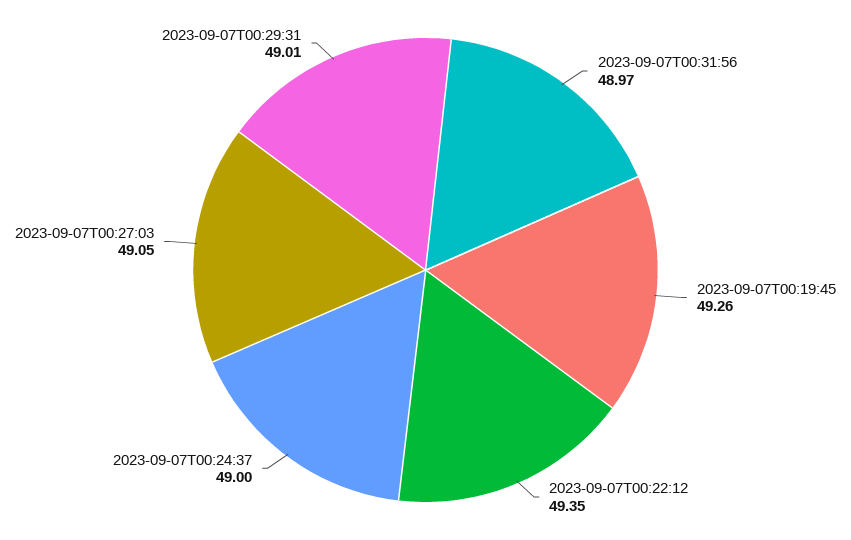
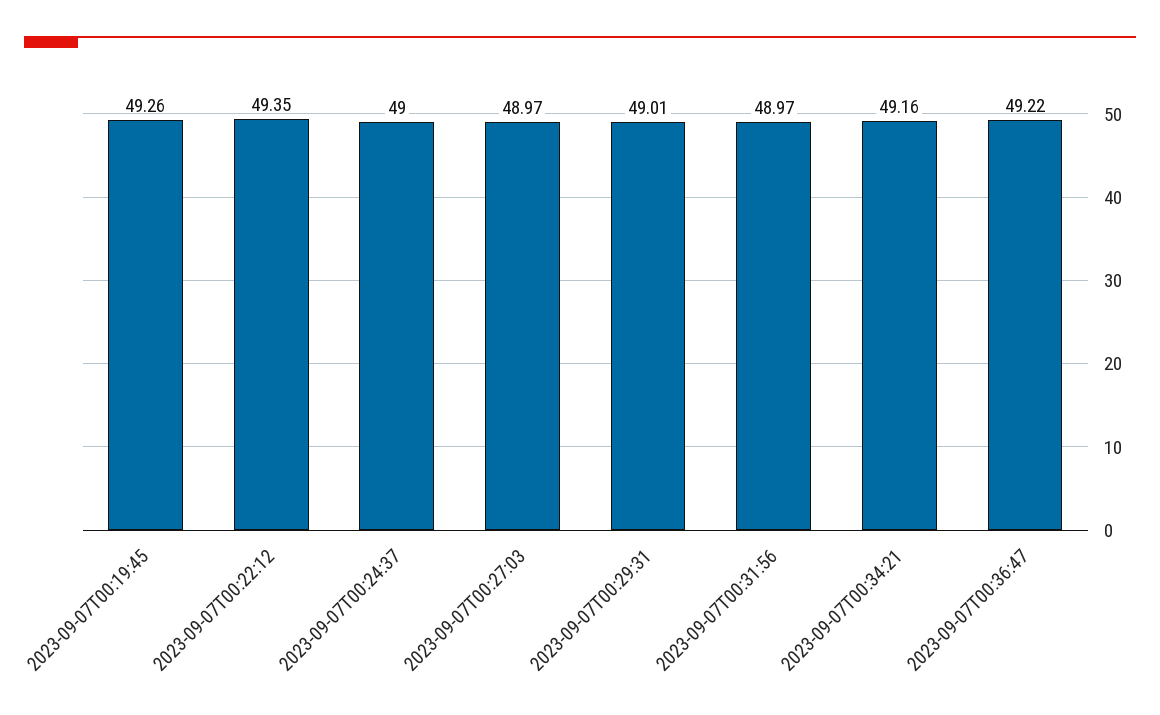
2023-09-07T00:27:03: 49.05 -> 48.97
2023-09-07T00:34:21: none -> 49.16
2023-09-07T00:36:47: none -> 49.22

